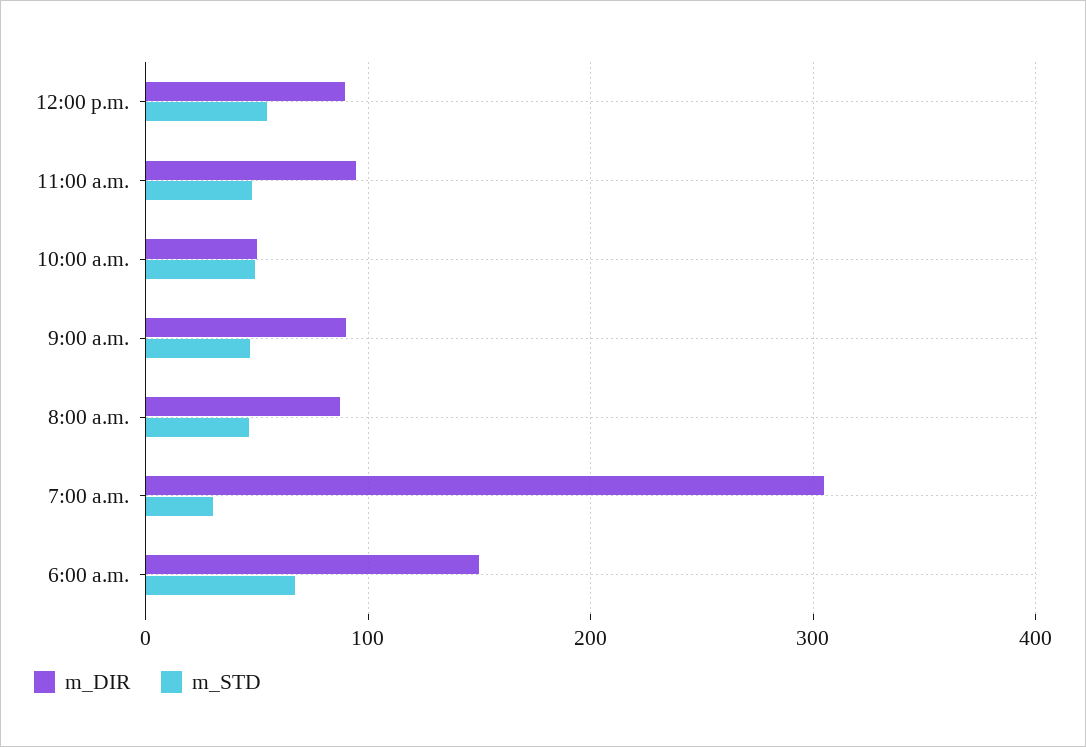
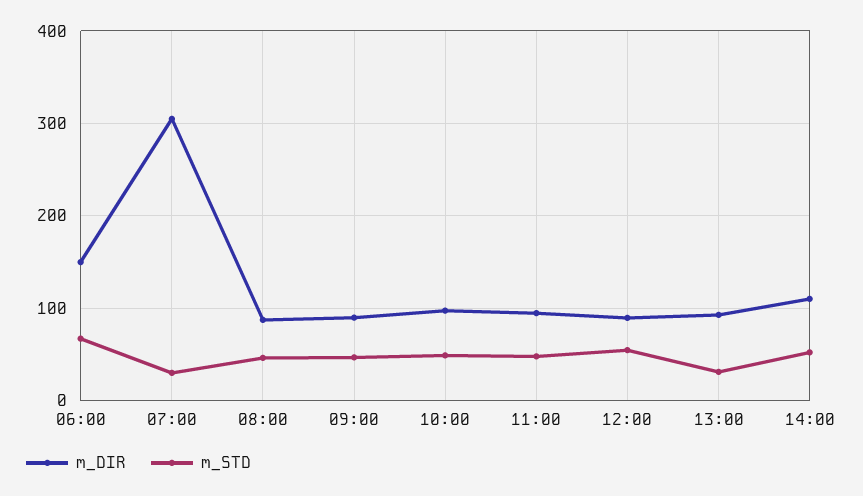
m_DIR, 10:00 a.m.: 50 -> 100
m_DIR, 13:00: none -> 90
m_STD, 13:00: none -> 30
m_DIR, 14:00: none -> 110
m_STD, 14:00: none -> 50

